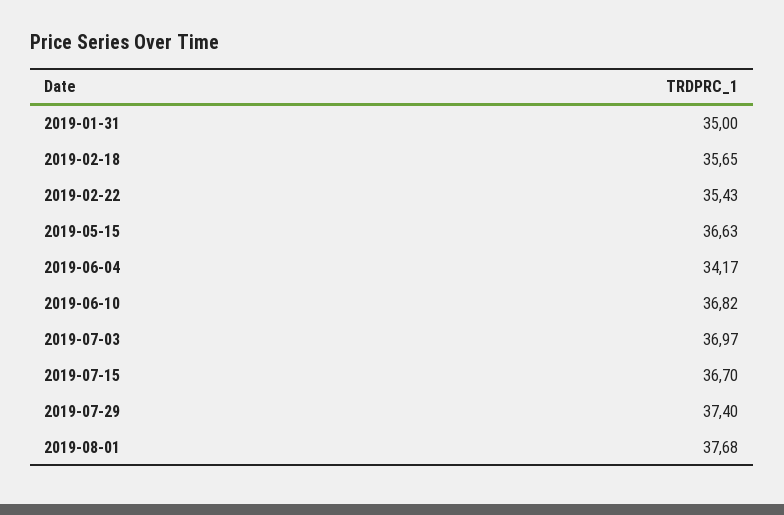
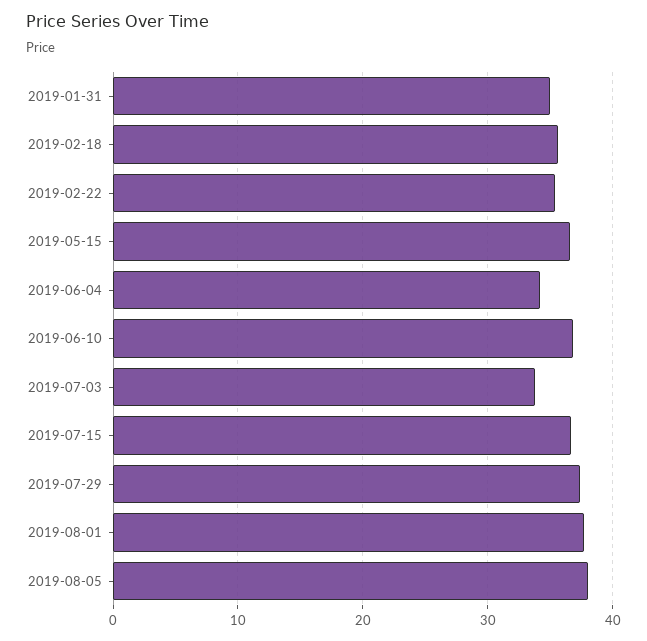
2019-07-03: 36.97 -> 34
2019-08-05: none -> 38

